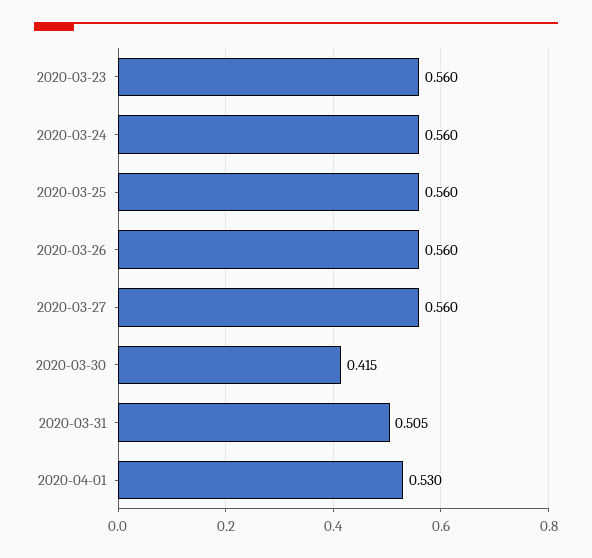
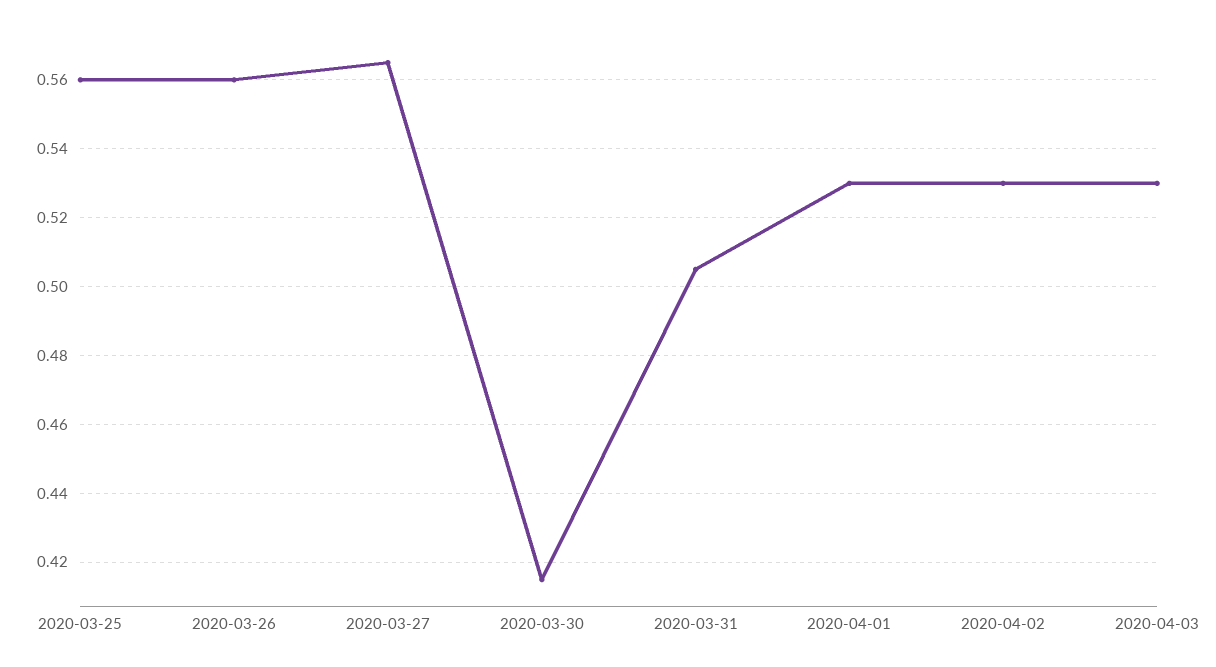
2020-03-23: 0.56 -> none
2020-03-24: 0.56 -> none
2020-03-27: 0.56 -> 0.565
2020-04-02: none -> 0.53
2020-04-03: none -> 0.53

